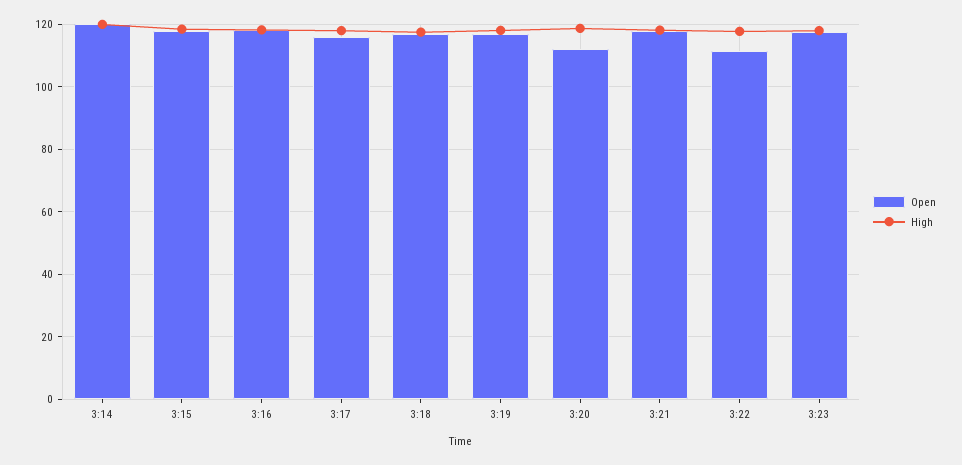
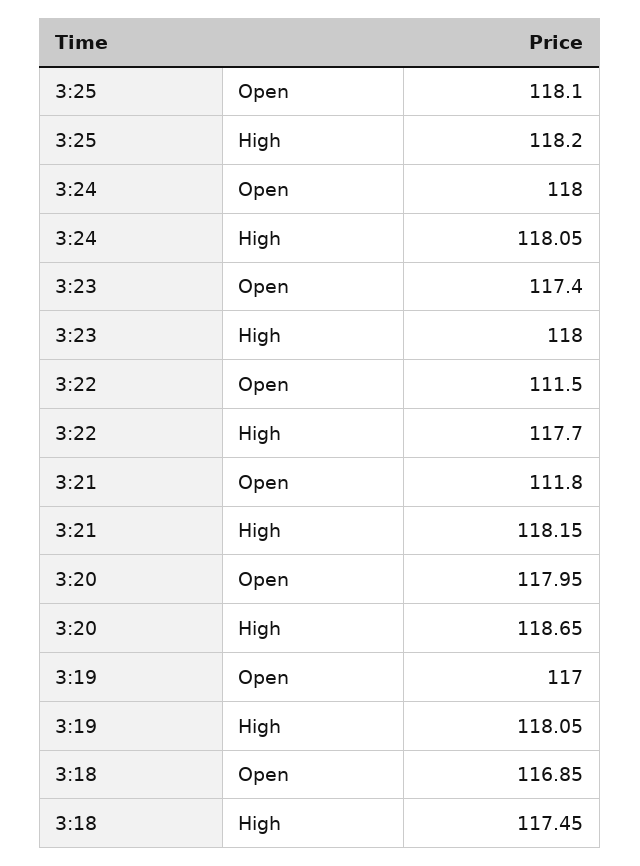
Open, 3:14: 120 -> none
High, 3:14: 120 -> none
Open, 3:15: 118 -> none
High, 3:15: 118 -> none
Open, 3:16: 118 -> none
High, 3:16: 118 -> none
Open, 3:17: 116 -> none
High, 3:17: 118 -> none
Open, 3:20: 112 -> 117.95
Open, 3:21: 118 -> 111.8
Open, 3:25: none -> 118.1
High, 3:25: none -> 118.2
Open, 3:24: none -> 118
High, 3:24: none -> 118.05

